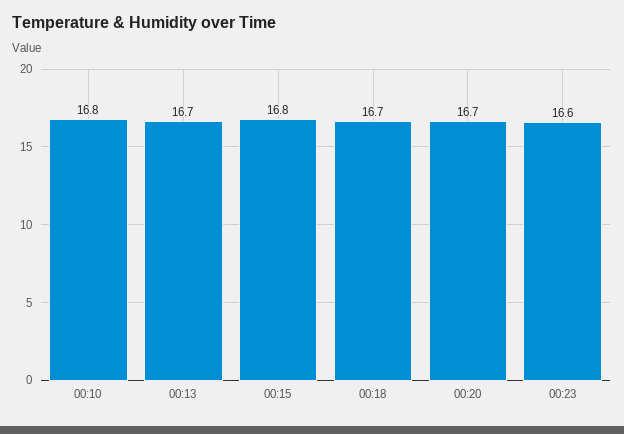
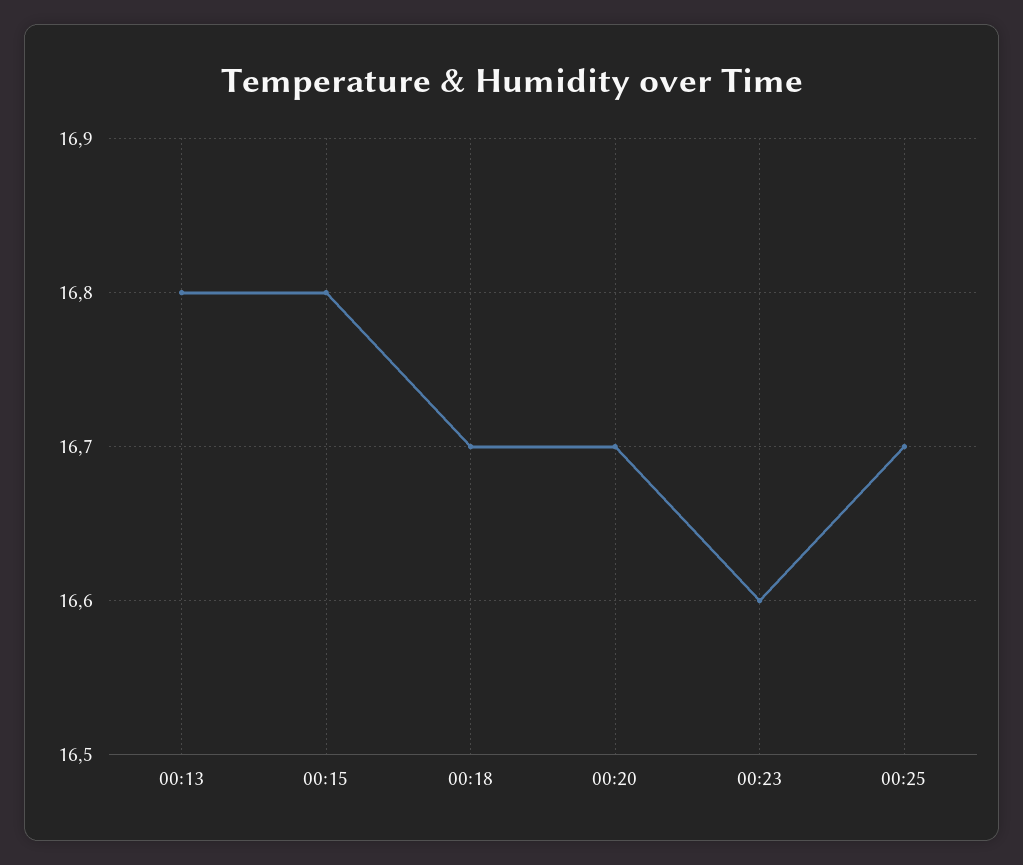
00:10: 16.8 -> none
00:13: 16.7 -> 16.8
00:25: none -> 16.7

